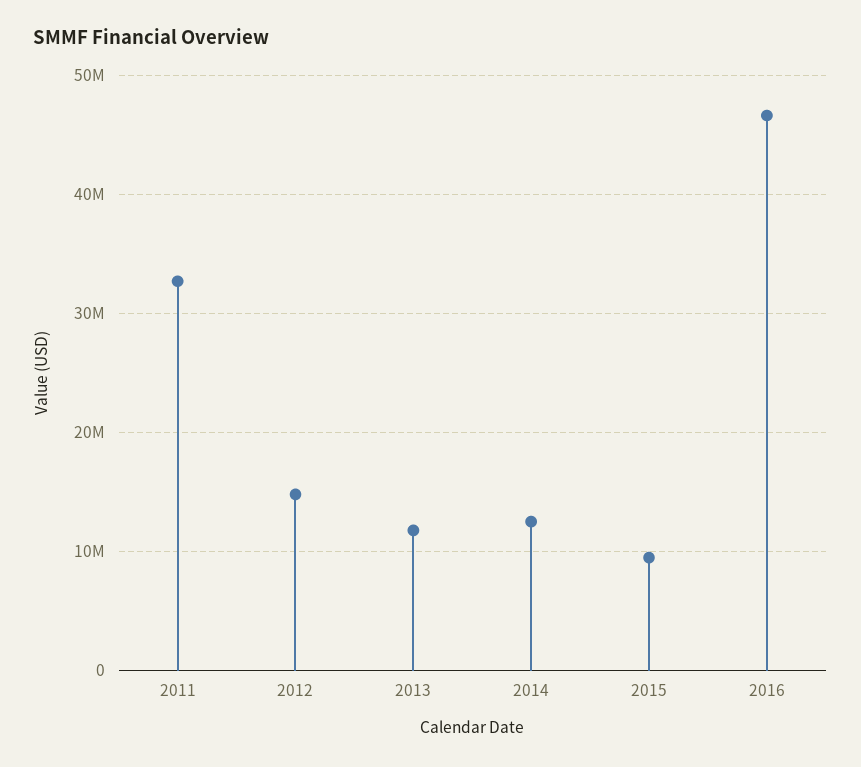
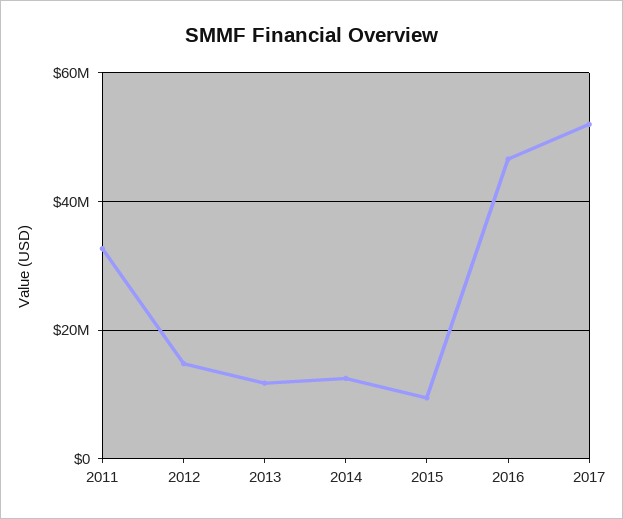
2017: none -> 52000000

